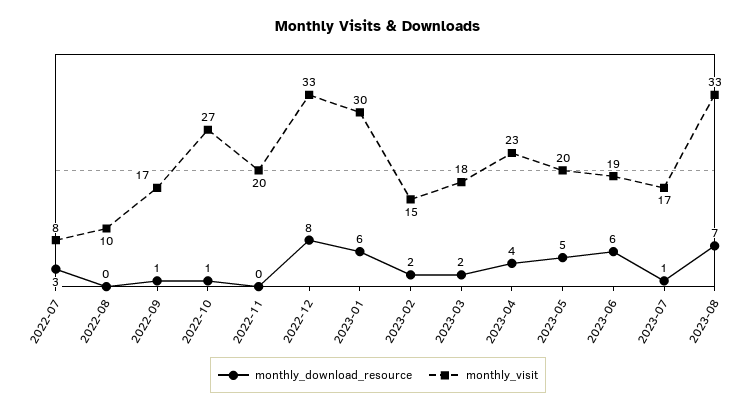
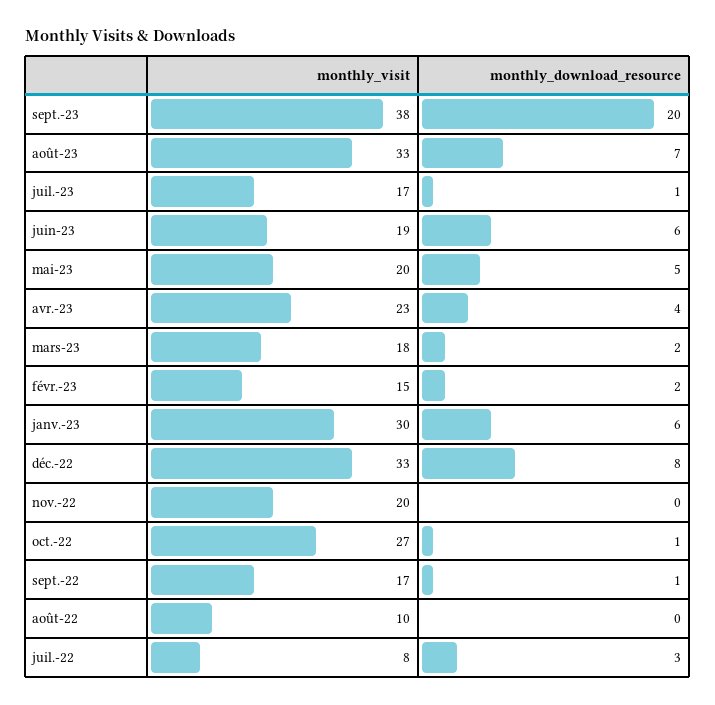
monthly_visit, sept.-23: none -> 38
monthly_download_resource, sept.-23: none -> 20

